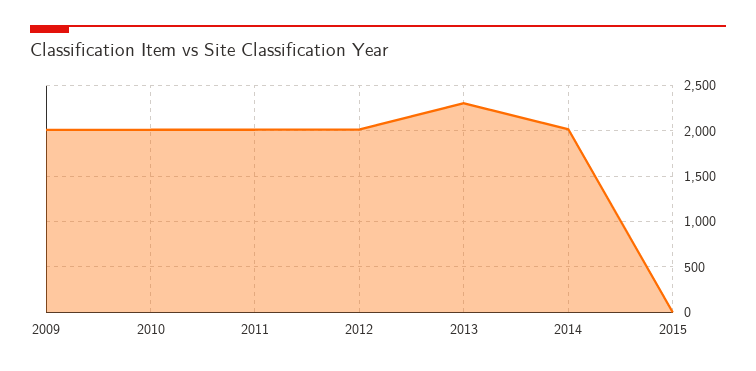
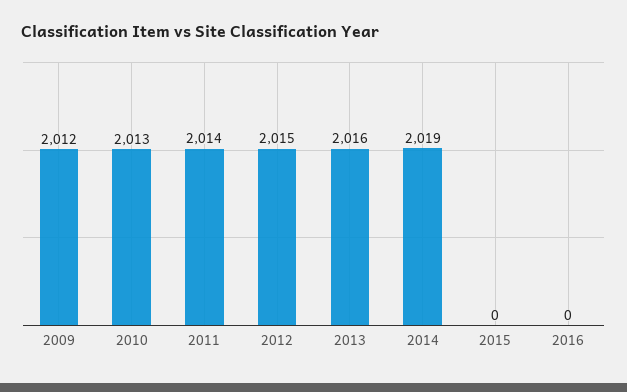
2013: 2300 -> 2016
2016: none -> 0

